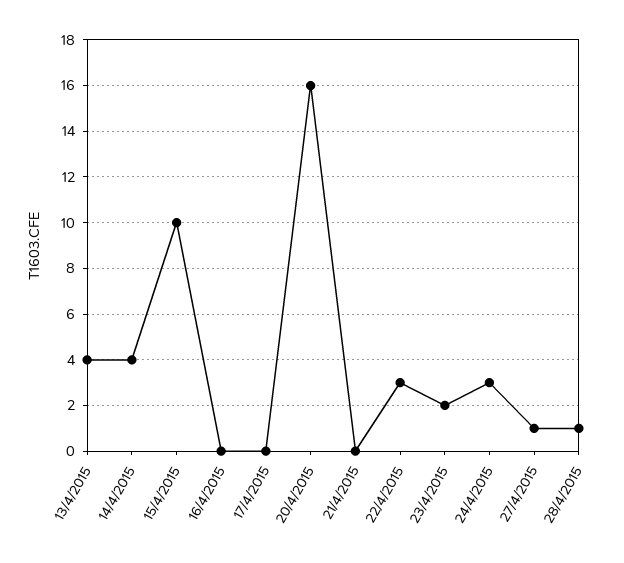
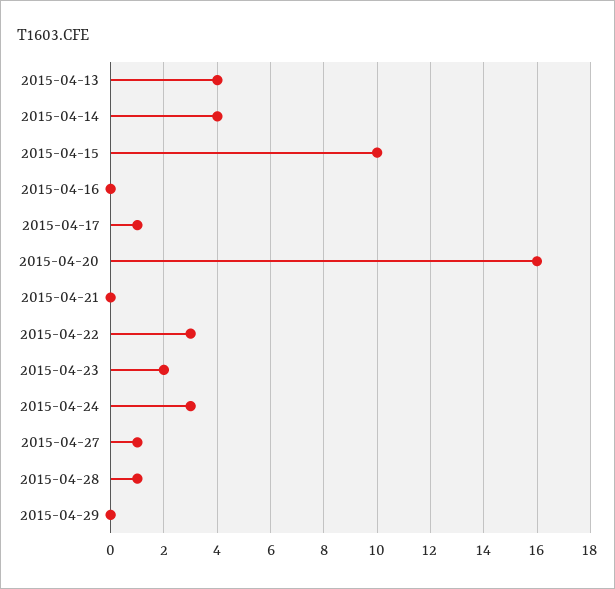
17/4/2015: 0 -> 1
2015-04-29: none -> 0

